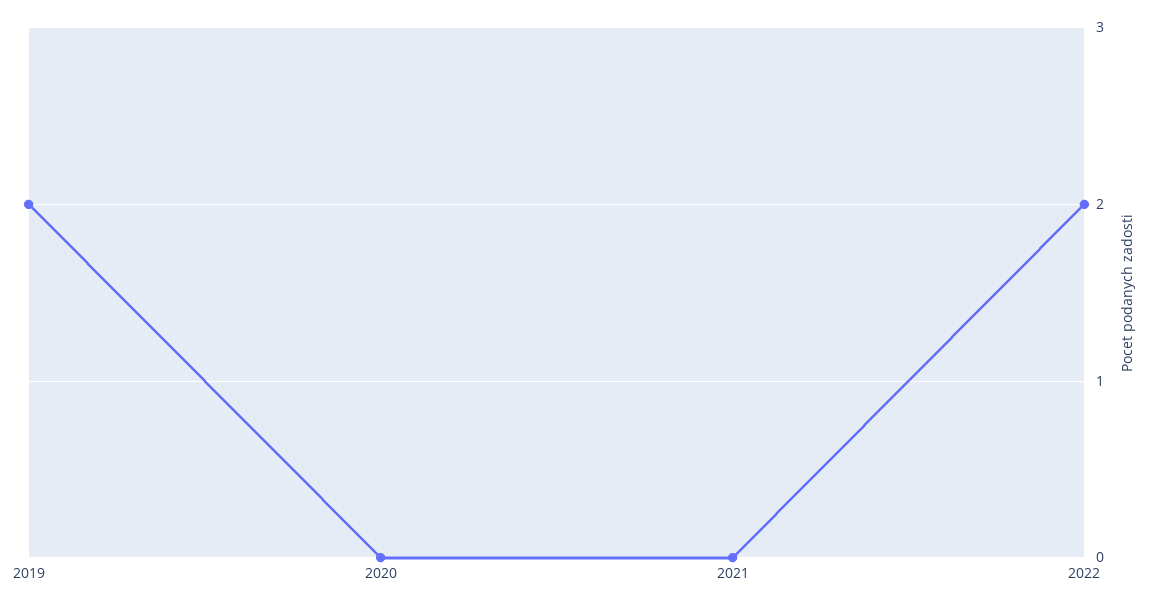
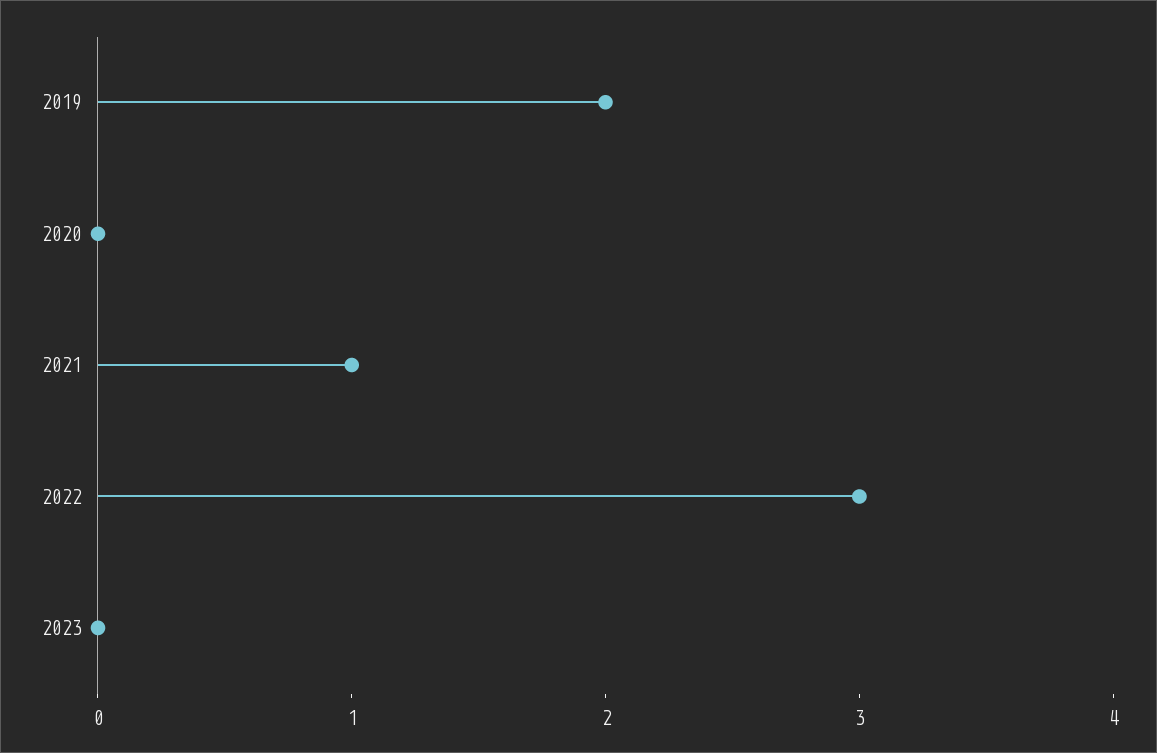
2021: 0 -> 1
2022: 2 -> 3
2023: none -> 0

